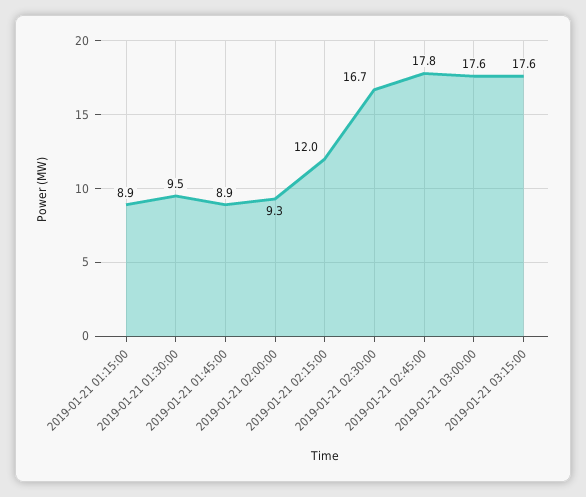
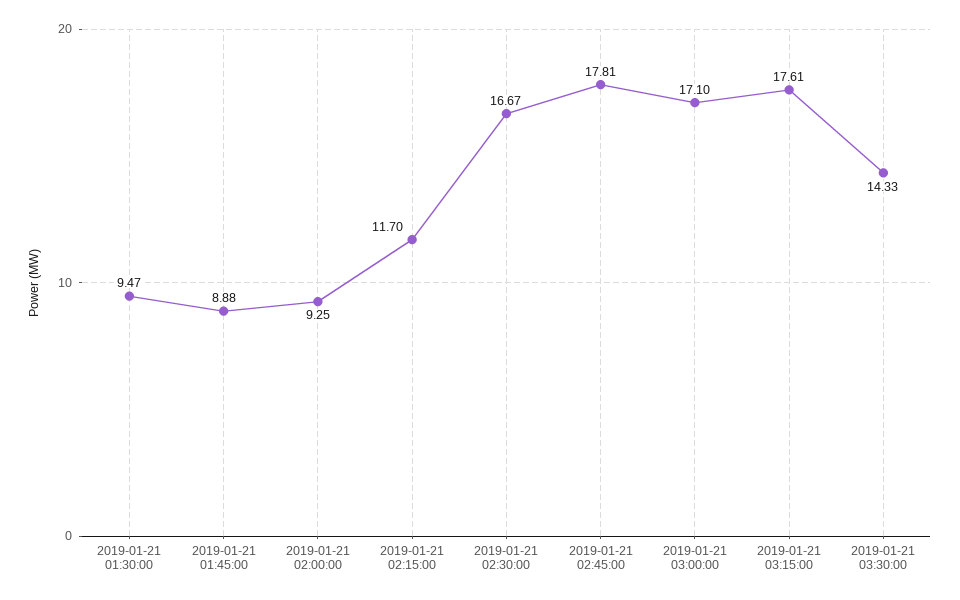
2019-01-21 01:15:00: 8.9 -> none
2019-01-21 02:15:00: 12 -> 11.7
2019-01-21 03:00:00: 17.6 -> 17.1
2019-01-21 03:30:00: none -> 14.33

